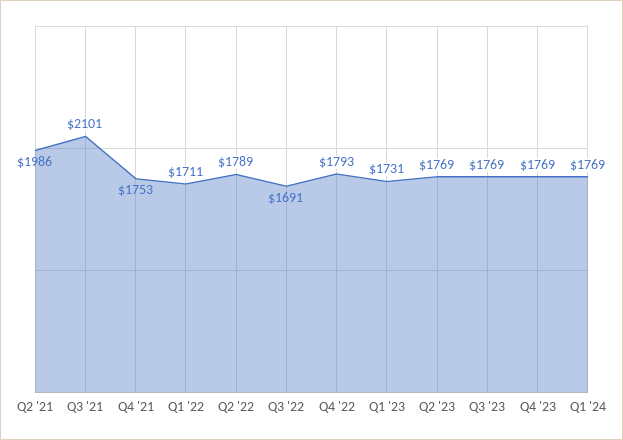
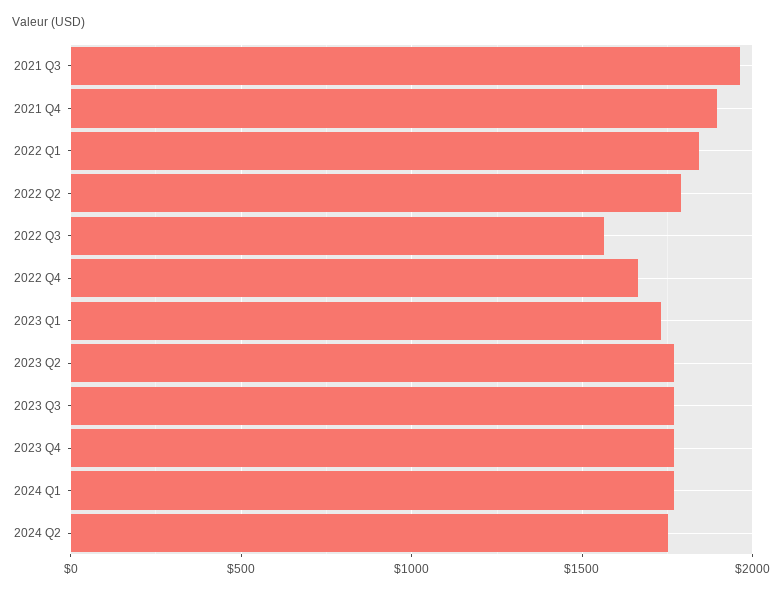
Q2 '21: 1986 -> none
Q3 '21: 2101 -> 1950
Q4 '21: 1753 -> 1900
Q1 '22: 1711 -> 1850
Q3 '22: 1691 -> 1550
Q4 '22: 1793 -> 1650
2024 Q2: none -> 1750

